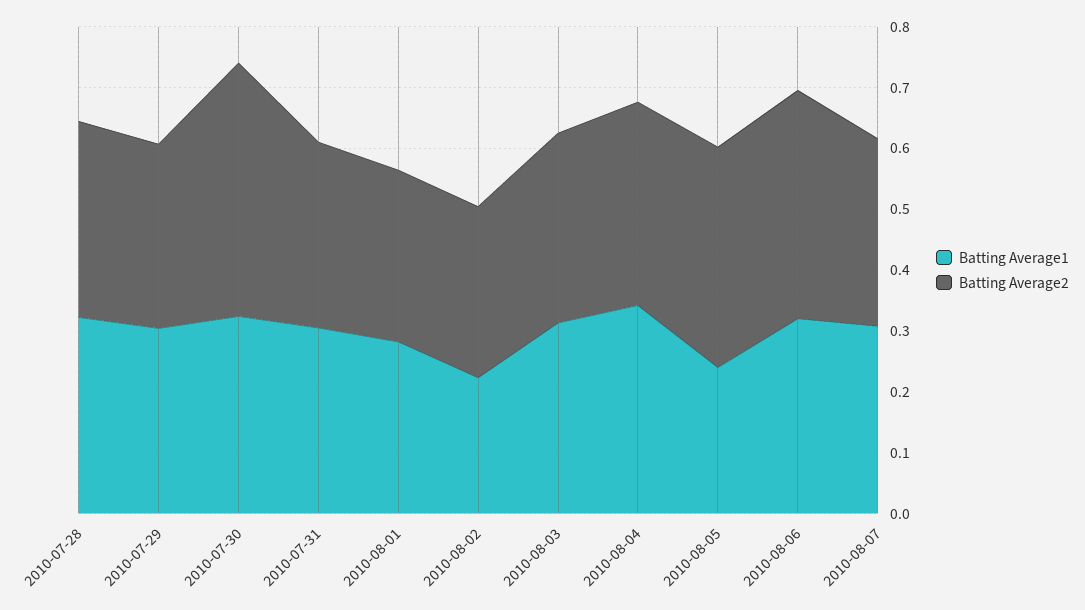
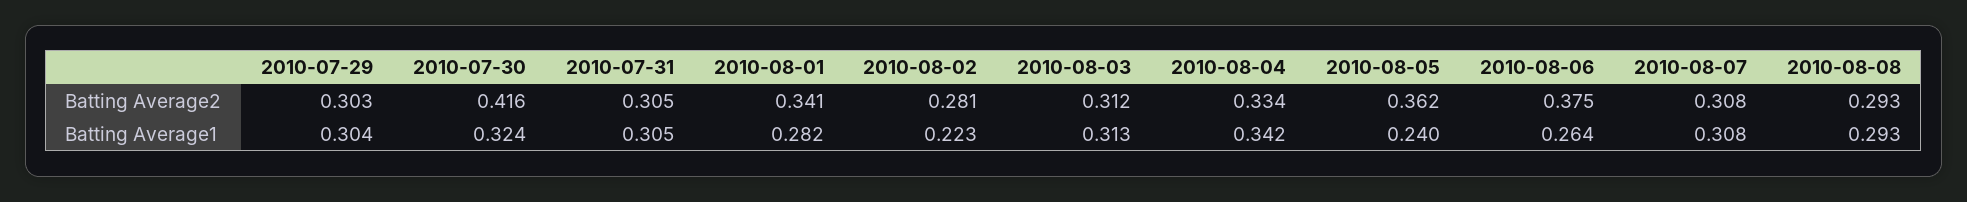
Batting Average1, 2010-07-28: 0.32 -> none
Batting Average2, 2010-07-28: 0.32 -> none
Batting Average2, 2010-08-01: 0.28 -> 0.341
Batting Average1, 2010-08-06: 0.32 -> 0.264
Batting Average2, 2010-08-08: none -> 0.293
Batting Average1, 2010-08-08: none -> 0.293

